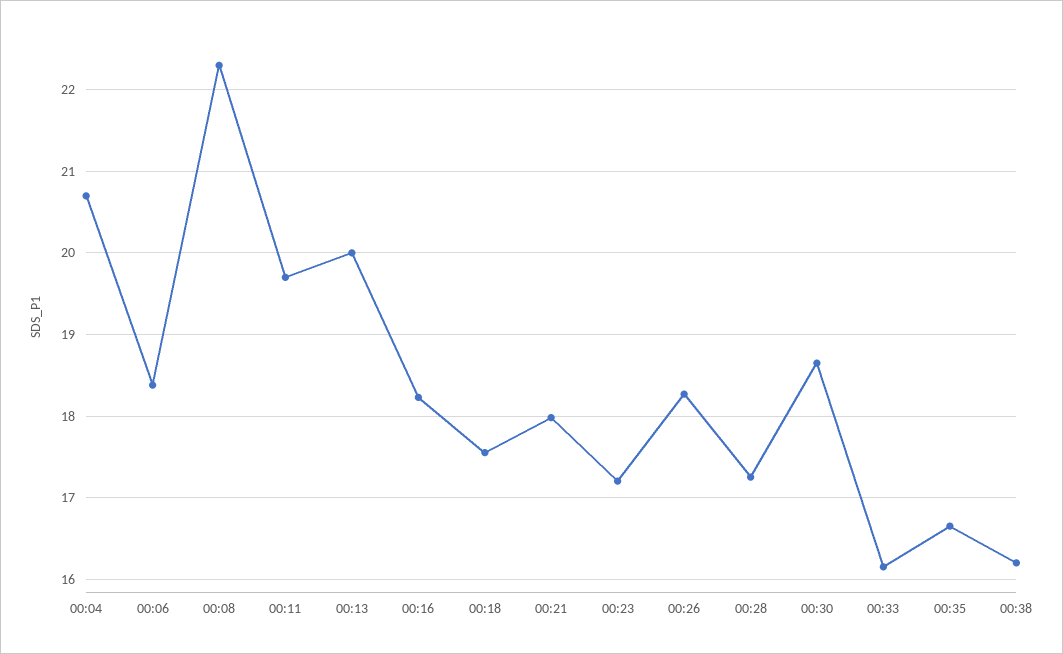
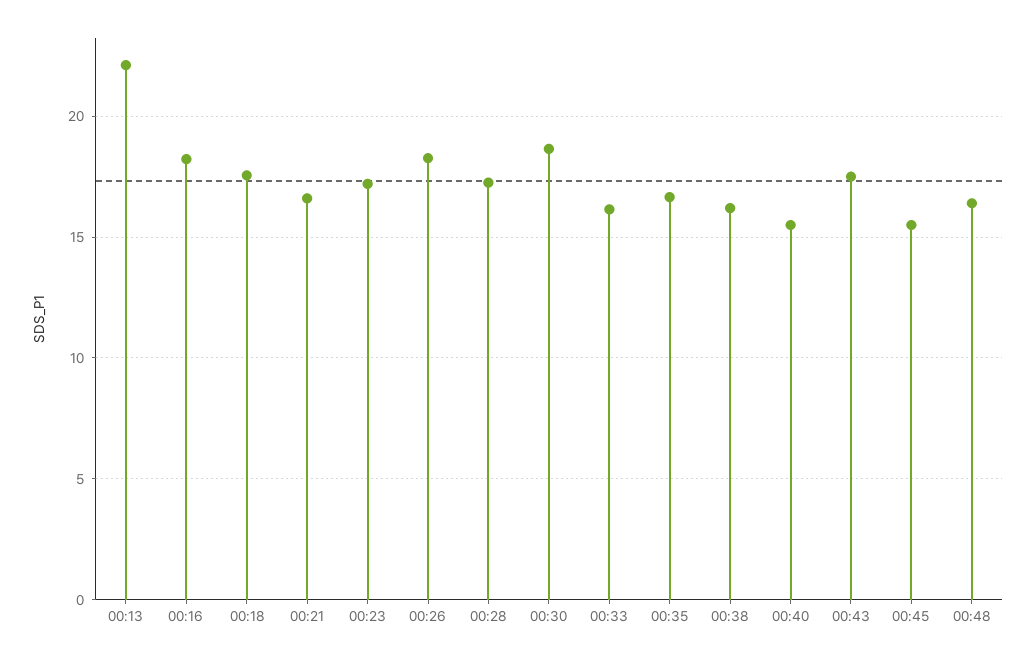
00:04: 20.7 -> none
00:06: 18.4 -> none
00:08: 22.3 -> none
00:11: 19.7 -> none
00:13: 20 -> 22
00:21: 18 -> 16.5
00:40: none -> 15.5
00:43: none -> 17.5
00:45: none -> 15.5
00:48: none -> 16.5

